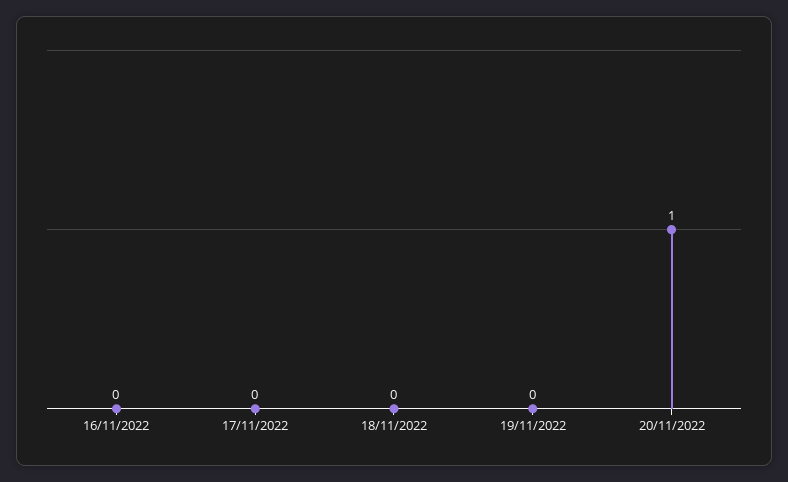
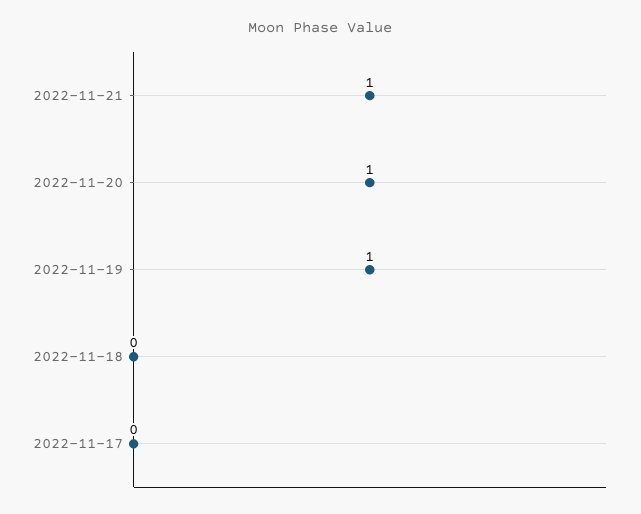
16/11/2022: 0 -> none
19/11/2022: 0 -> 1
2022-11-21: none -> 1

